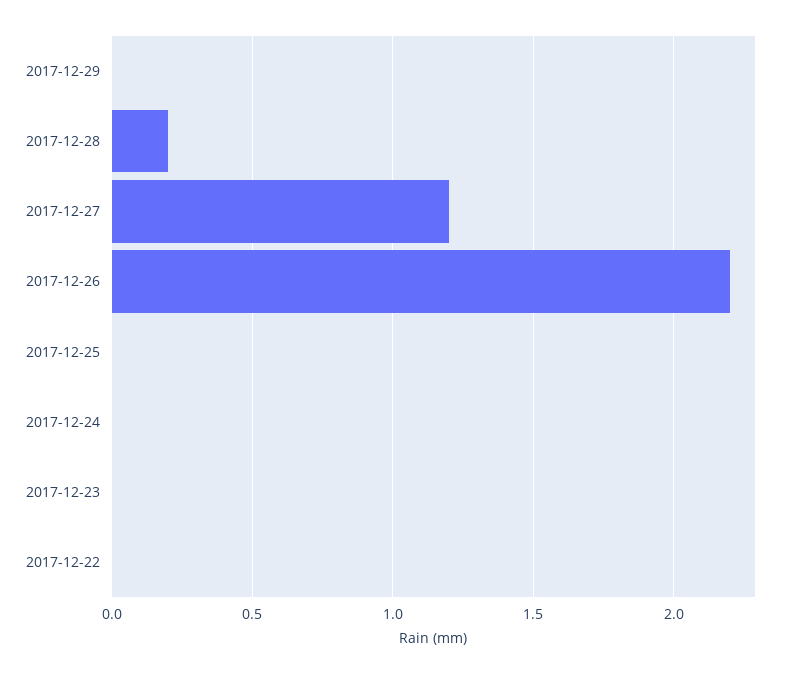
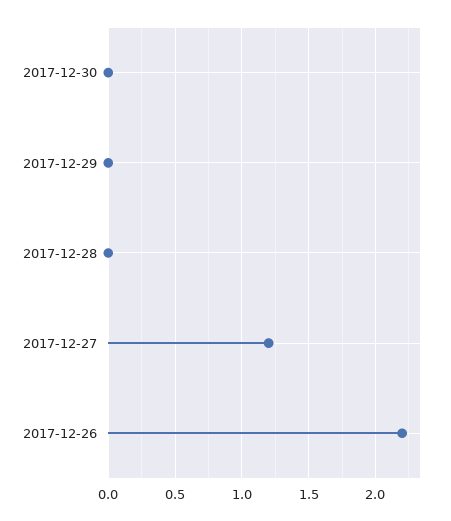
2017-12-28: 0.2 -> 0
2017-12-25: 0 -> none
2017-12-24: 0 -> none
2017-12-23: 0 -> none
2017-12-22: 0 -> none
2017-12-30: none -> 0

